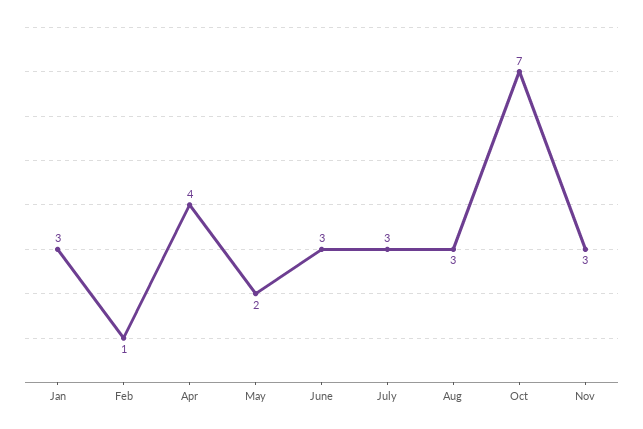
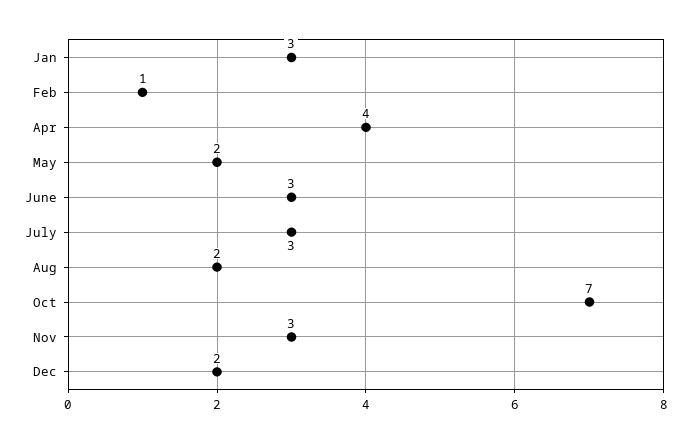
Aug: 3 -> 2
Dec: none -> 2

